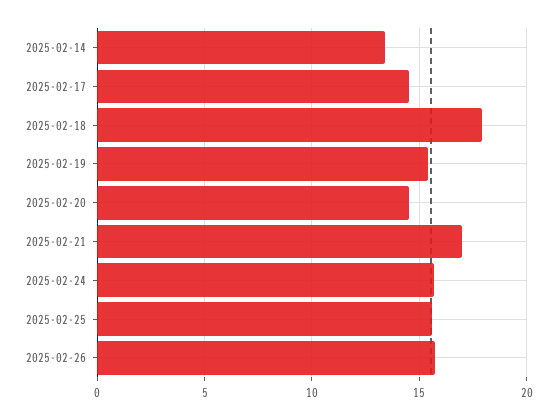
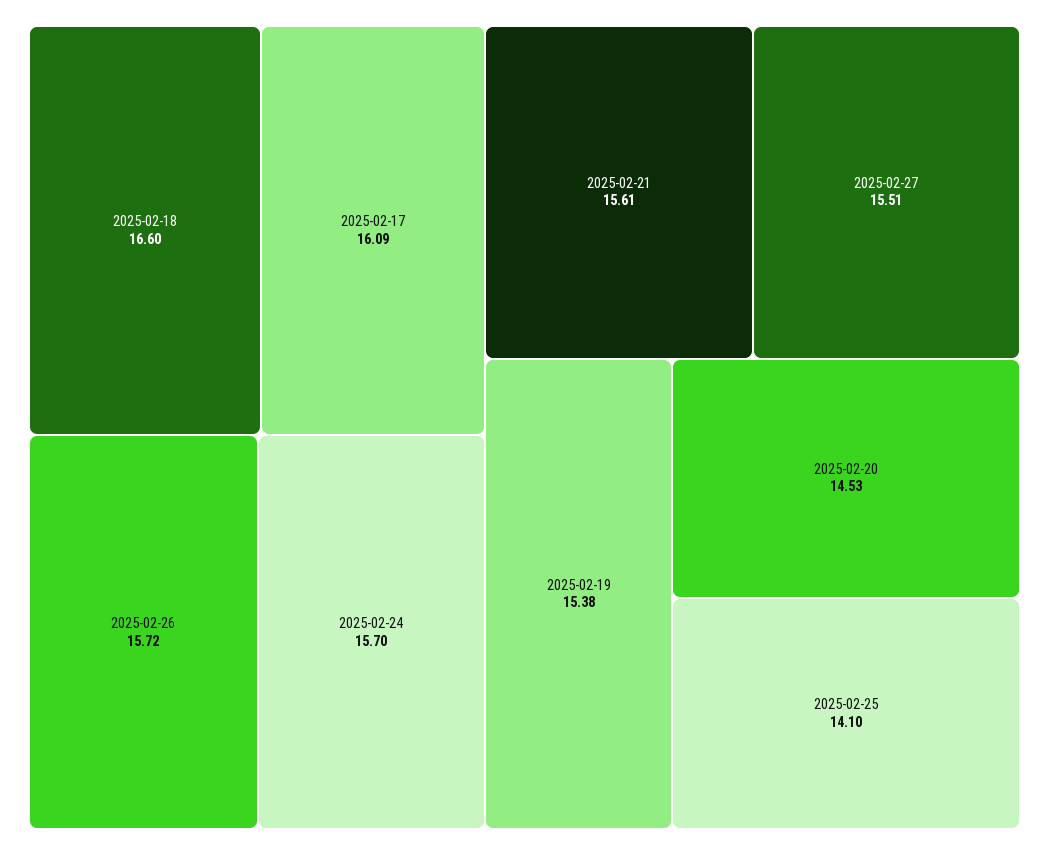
2025-02-14: 13.5 -> none
2025-02-17: 14.5 -> 16.09
2025-02-18: 18 -> 16.6
2025-02-21: 17 -> 15.61
2025-02-25: 15.5 -> 14.1
2025-02-27: none -> 15.51

